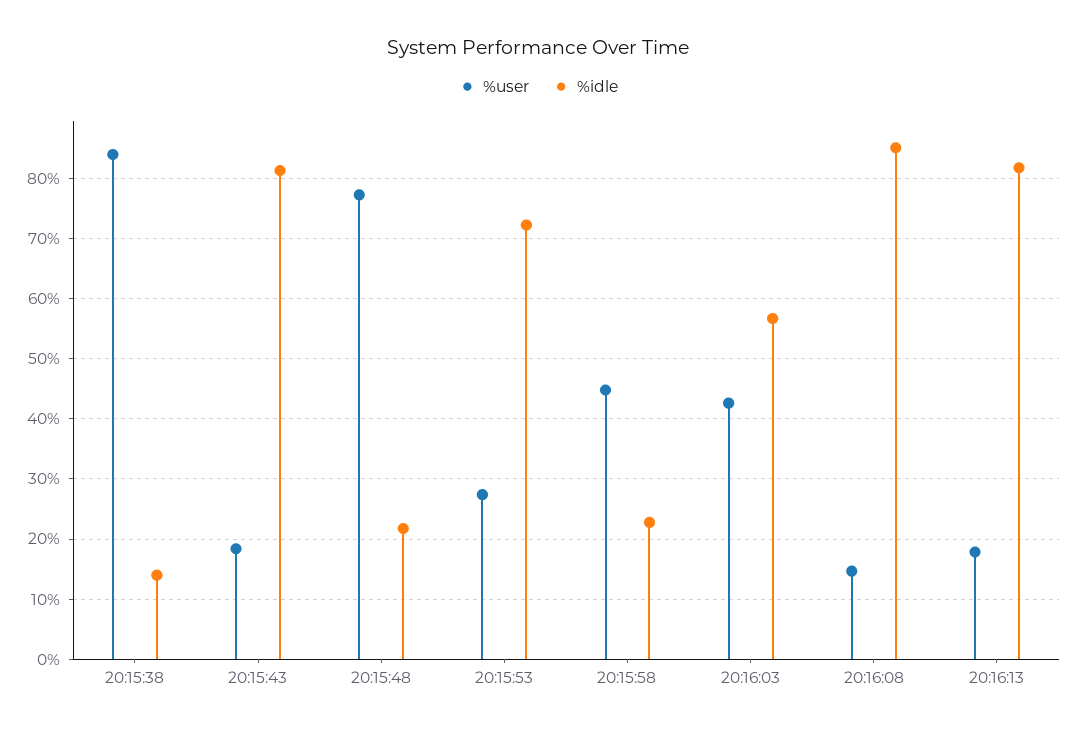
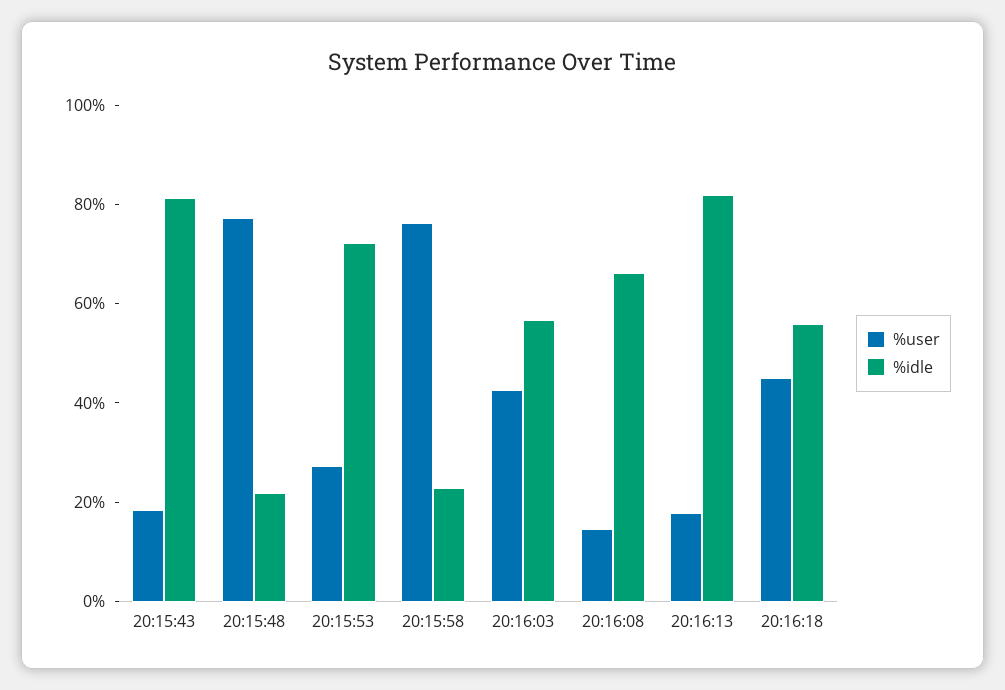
%user, 20:15:38: 84 -> none
%idle, 20:15:38: 14 -> none
%user, 20:15:58: 45 -> 75
%idle, 20:16:08: 85 -> 65
%user, 20:16:18: none -> 45
%idle, 20:16:18: none -> 55

